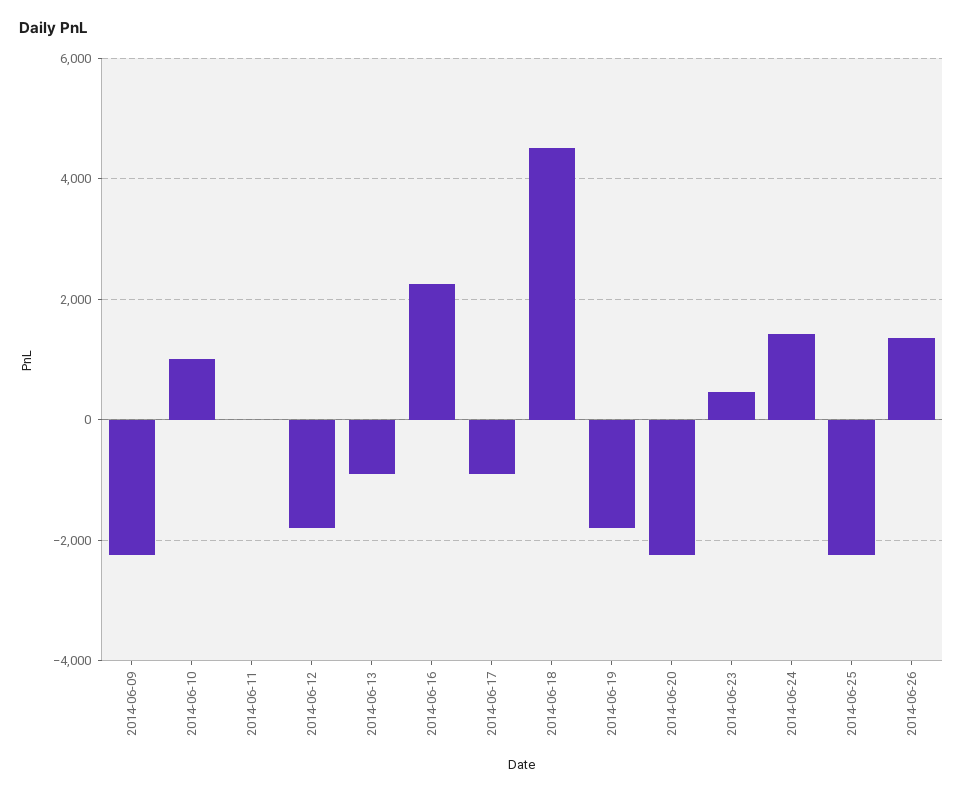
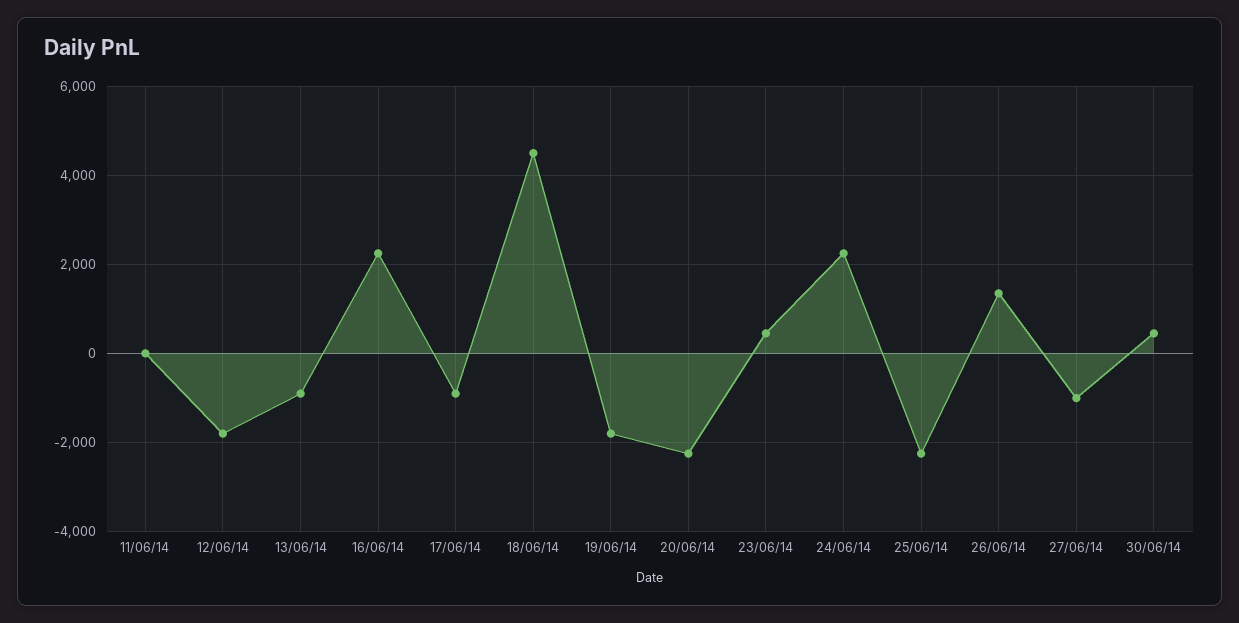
2014-06-09: -2200 -> none
2014-06-10: 1000 -> none
2014-06-24: 1400 -> 2200
27/06/14: none -> -1000
30/06/14: none -> 400

